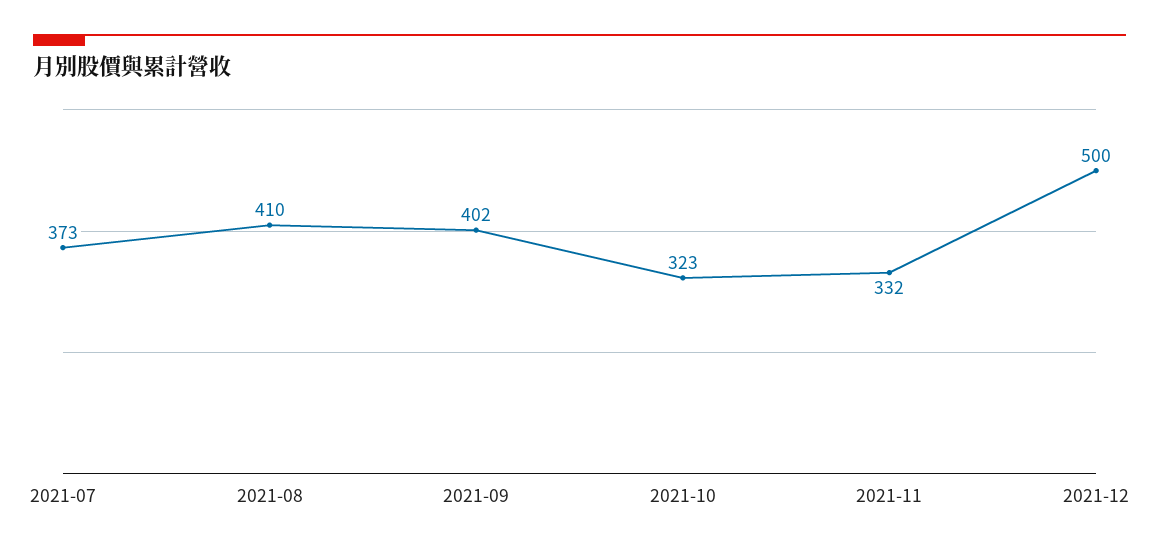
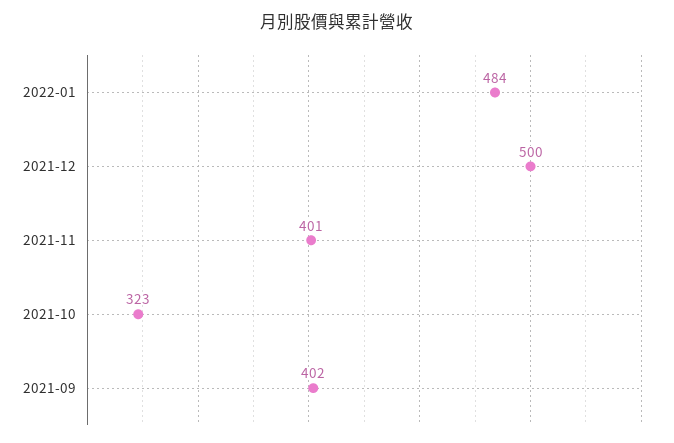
2021-07: 373 -> none
2021-08: 410 -> none
2021-11: 332 -> 401
2022-01: none -> 484

